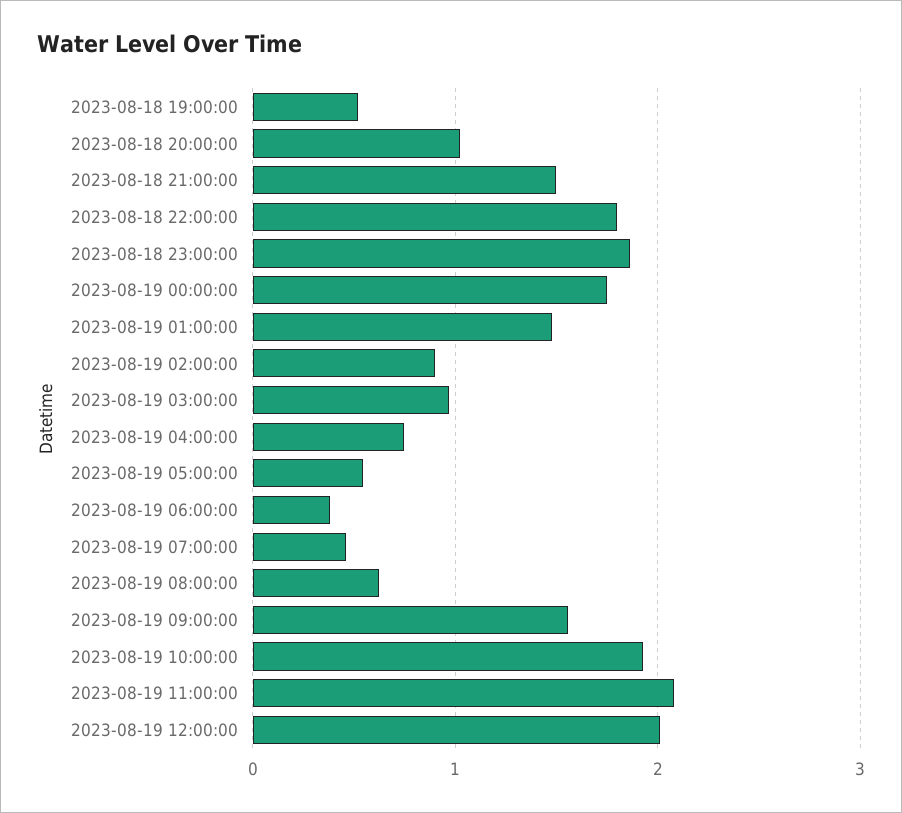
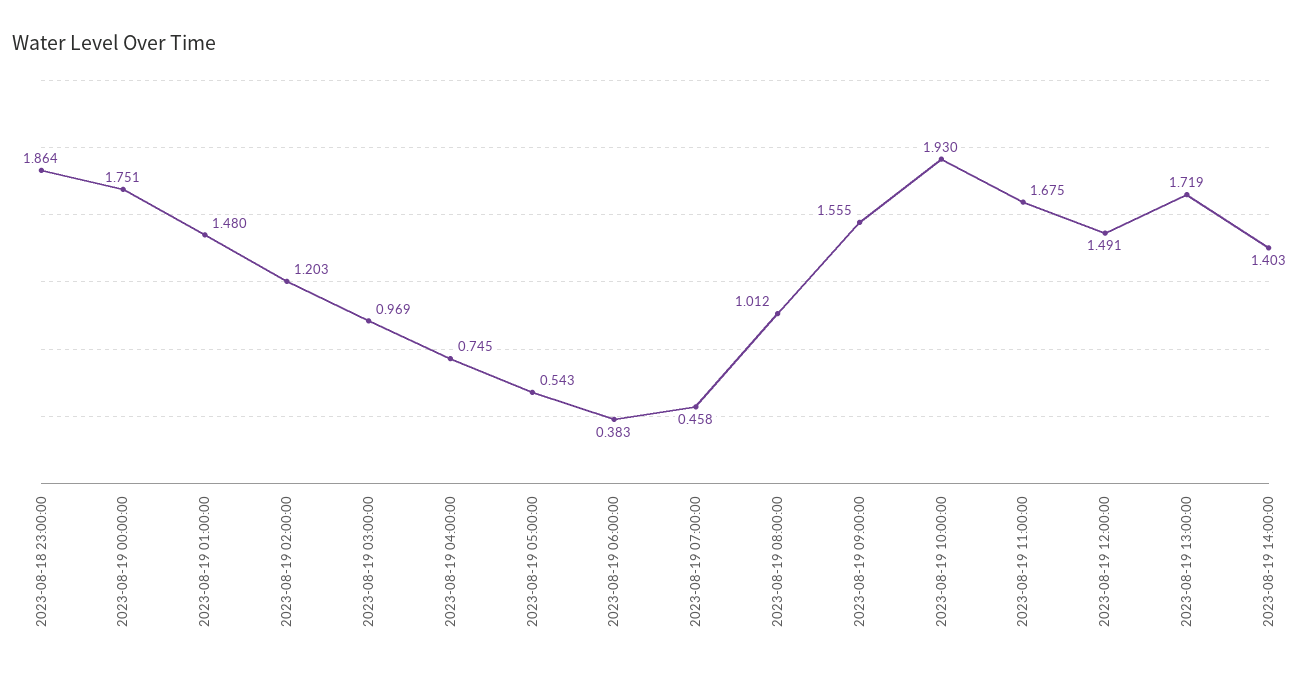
2023-08-18 19:00:00: 0.5 -> none
2023-08-18 20:00:00: 1 -> none
2023-08-18 21:00:00: 1.5 -> none
2023-08-18 22:00:00: 1.8 -> none
2023-08-19 02:00:00: 0.9 -> 1.203
2023-08-19 08:00:00: 0.6 -> 1.012
2023-08-19 11:00:00: 2.1 -> 1.675
2023-08-19 12:00:00: 2 -> 1.491
2023-08-19 13:00:00: none -> 1.719
2023-08-19 14:00:00: none -> 1.403

